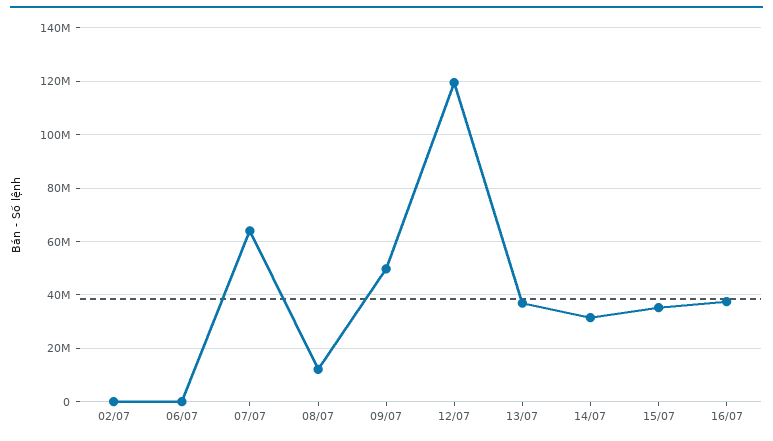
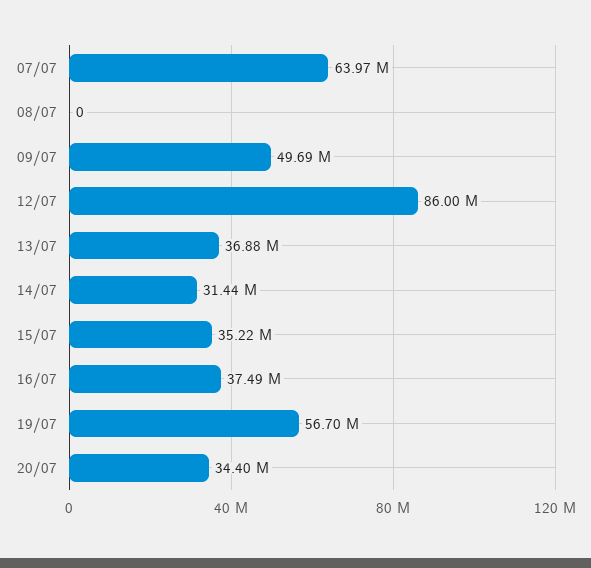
02/07: 0 -> none
06/07: 0 -> none
08/07: 12500000 -> 0
12/07: 120000000 -> 86000000
19/07: none -> 56700000
20/07: none -> 34400000

